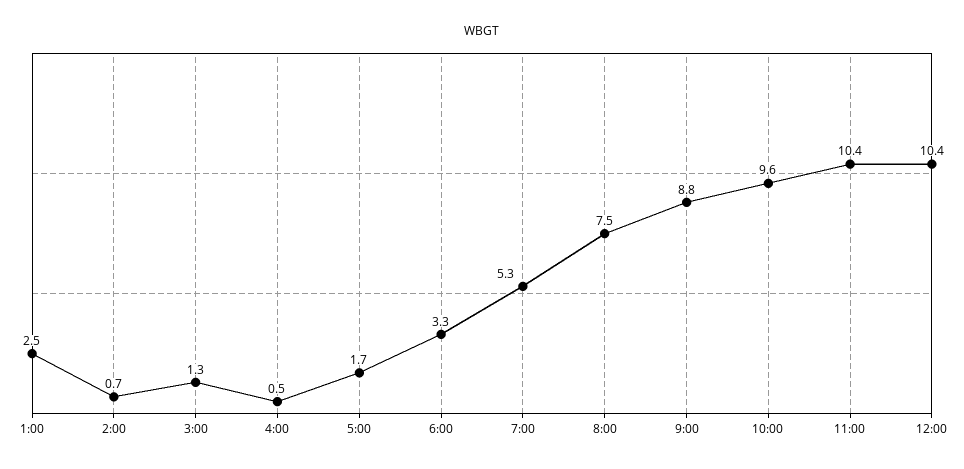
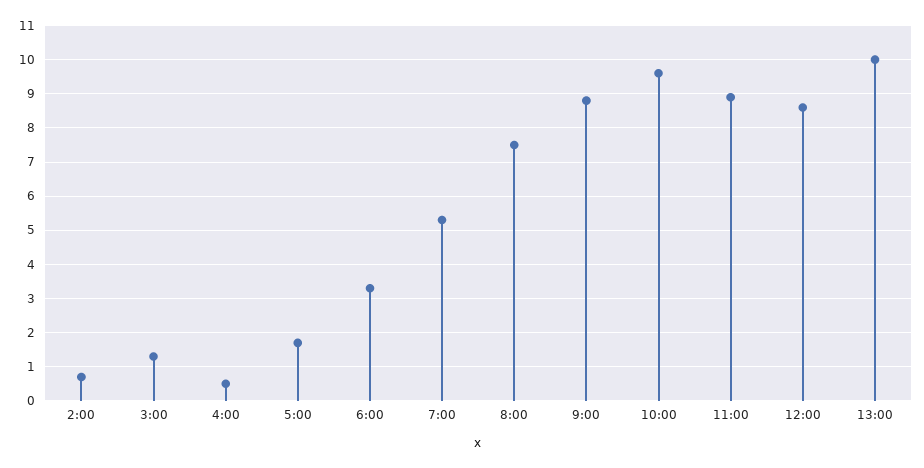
1:00: 2.5 -> none
11:00: 10.4 -> 9
12:00: 10.4 -> 8.5
13:00: none -> 10

